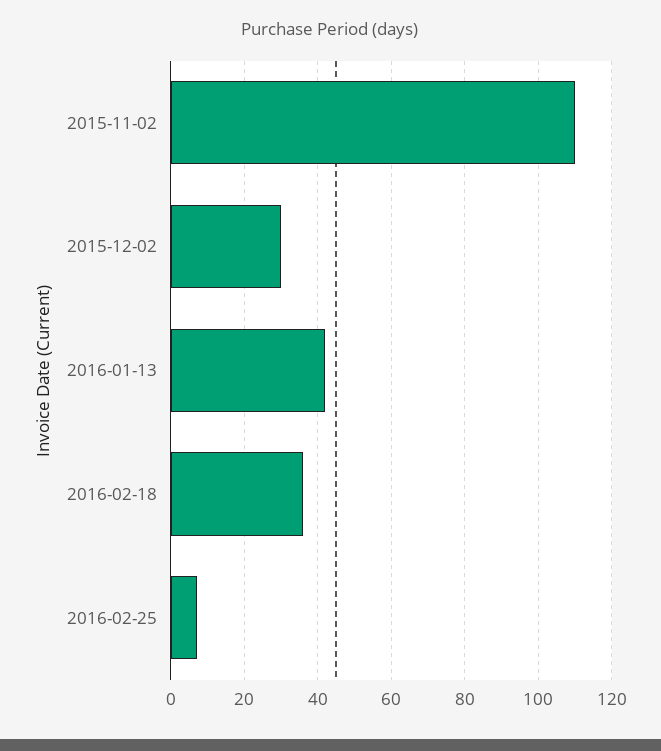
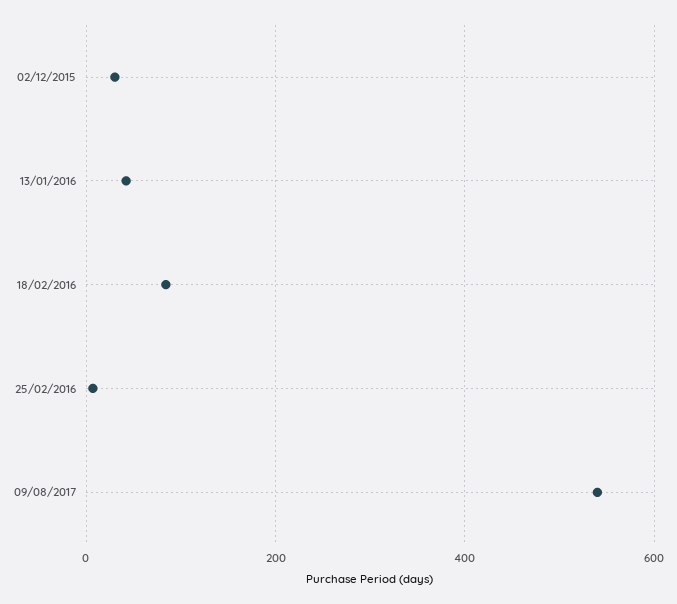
2015-11-02: 110 -> none
2016-02-18: 35 -> 80
09/08/2017: none -> 540

